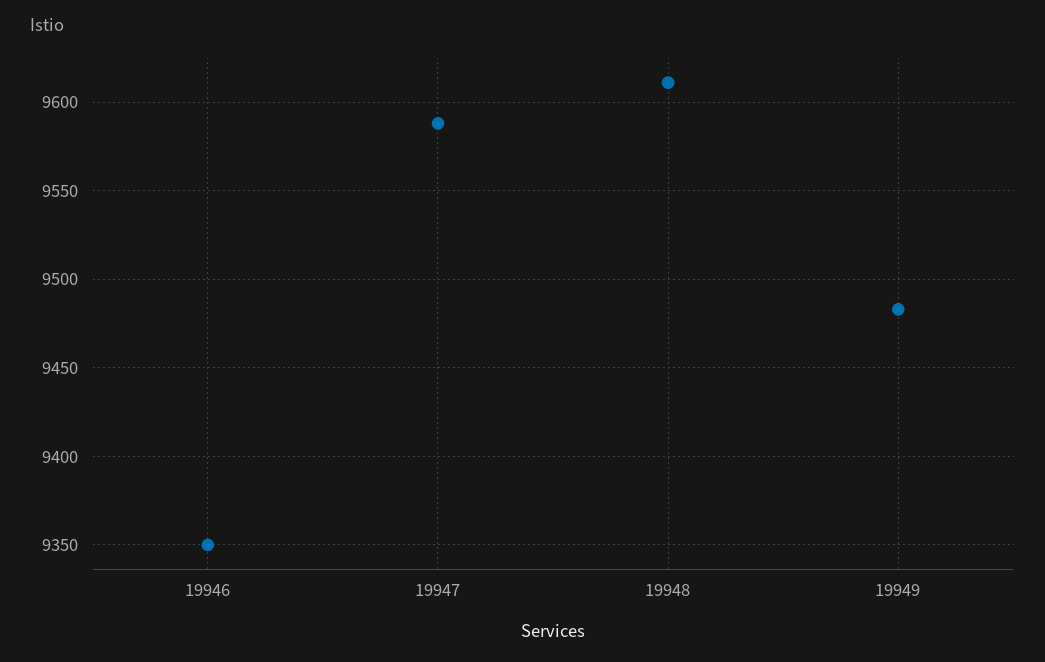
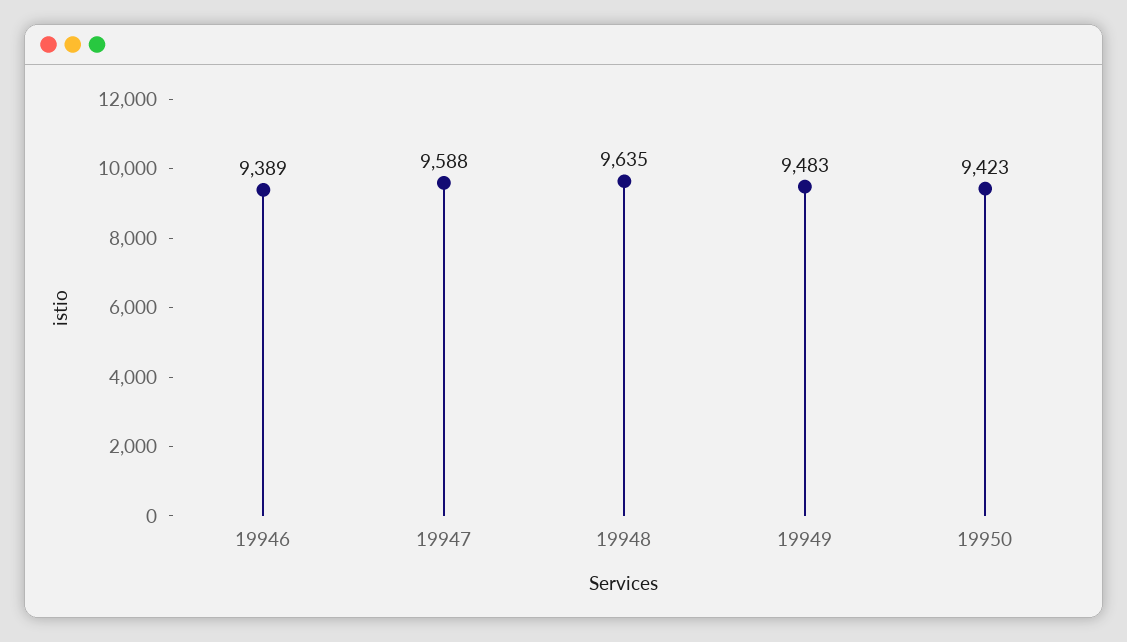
19946: 9350 -> 9389
19948: 9610 -> 9635
19950: none -> 9423

